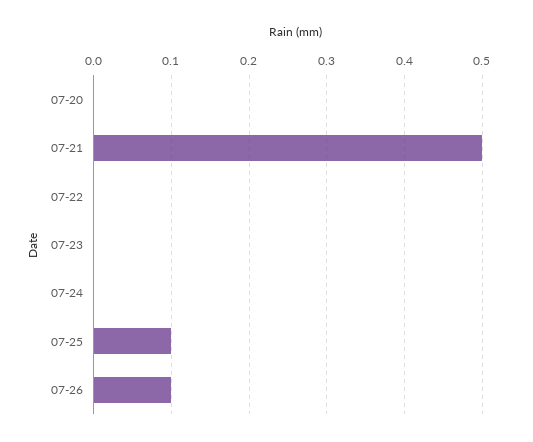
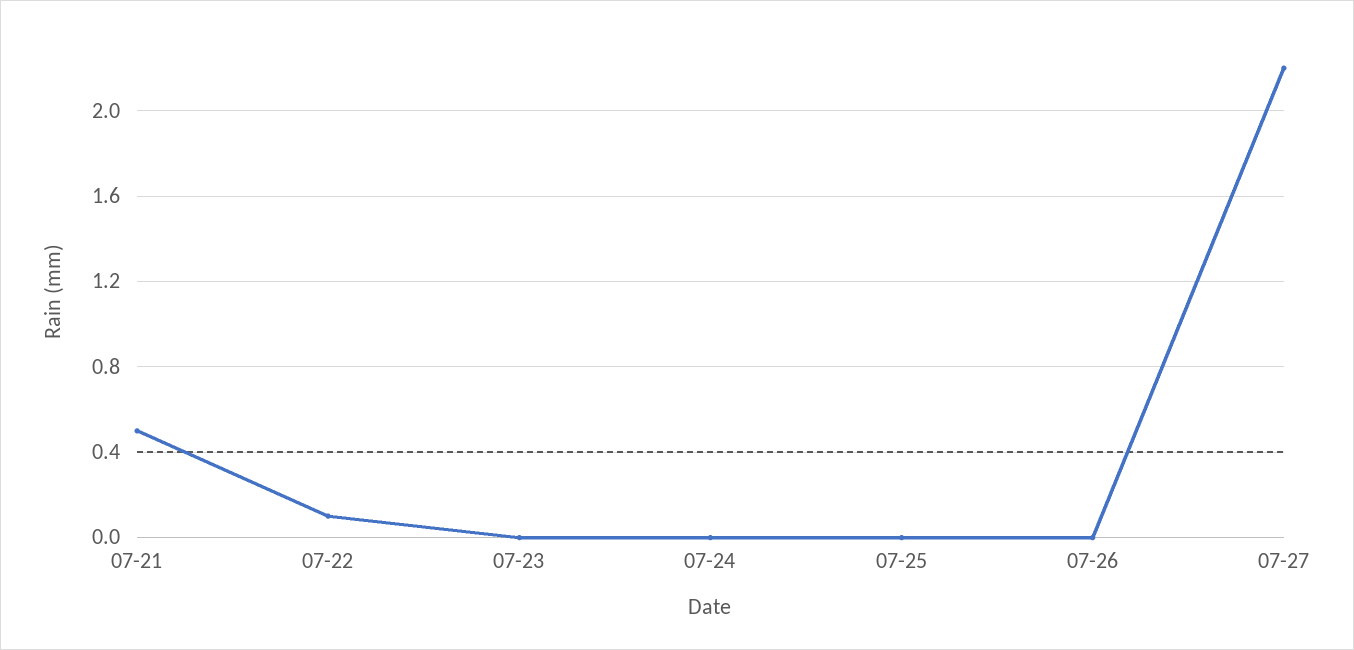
07-20: 0 -> none
07-22: 0 -> 0.1
07-25: 0.1 -> 0
07-26: 0.1 -> 0
07-27: none -> 2.2

